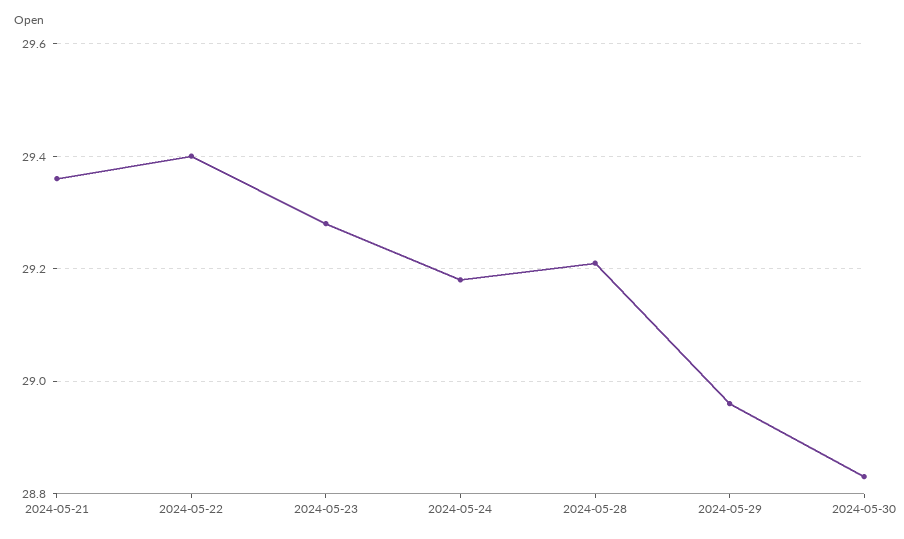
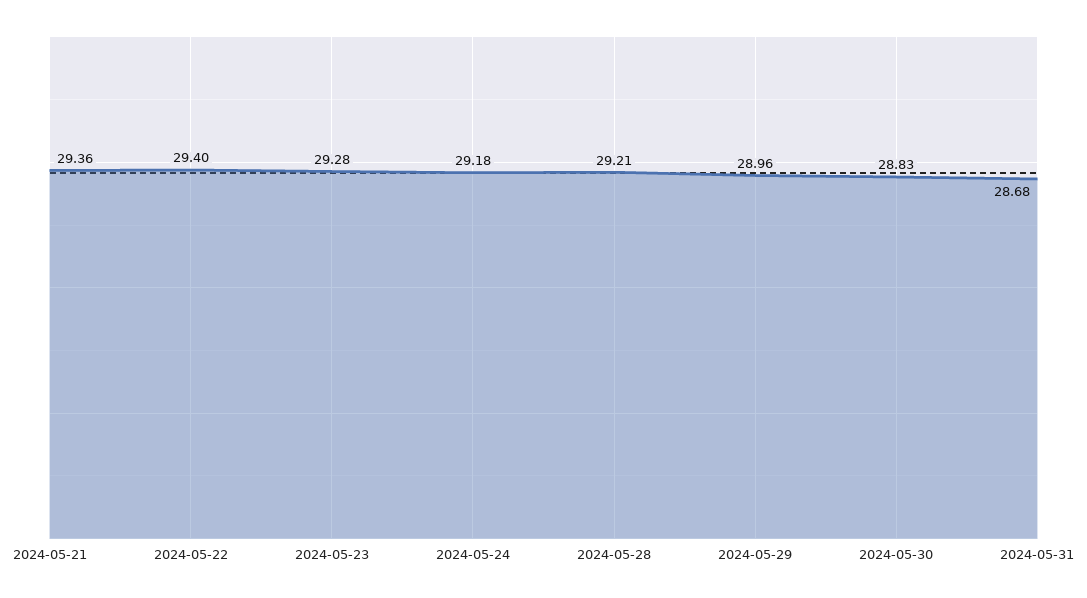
2024-05-31: none -> 28.68

